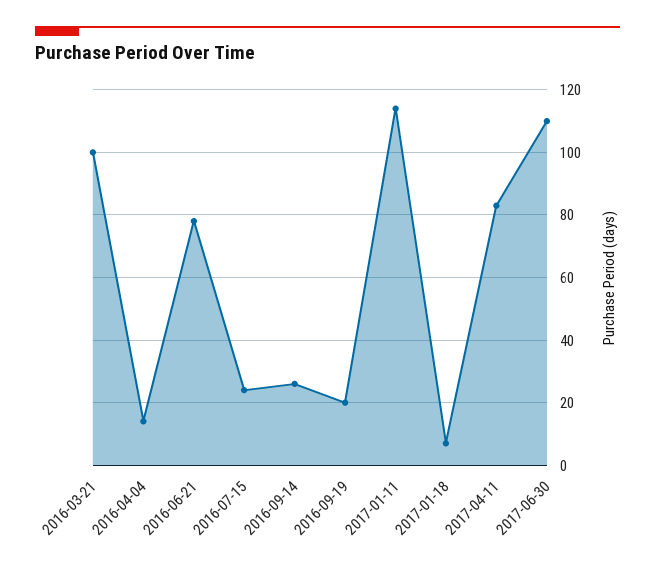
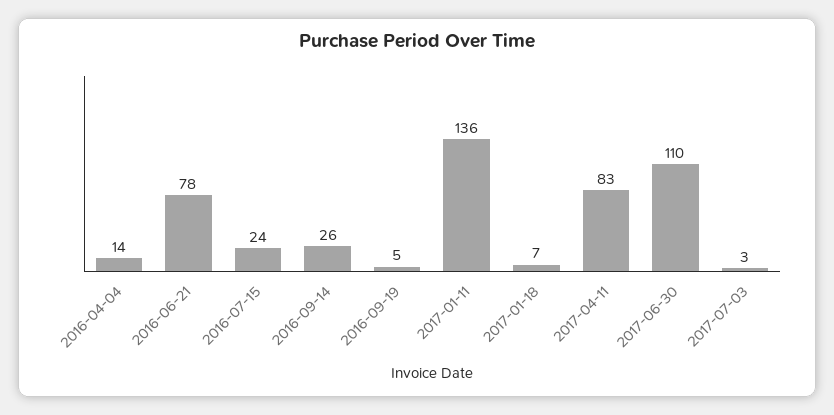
2016-03-21: 100 -> none
2016-09-19: 20 -> 5
2017-01-11: 115 -> 136
2017-07-03: none -> 3

